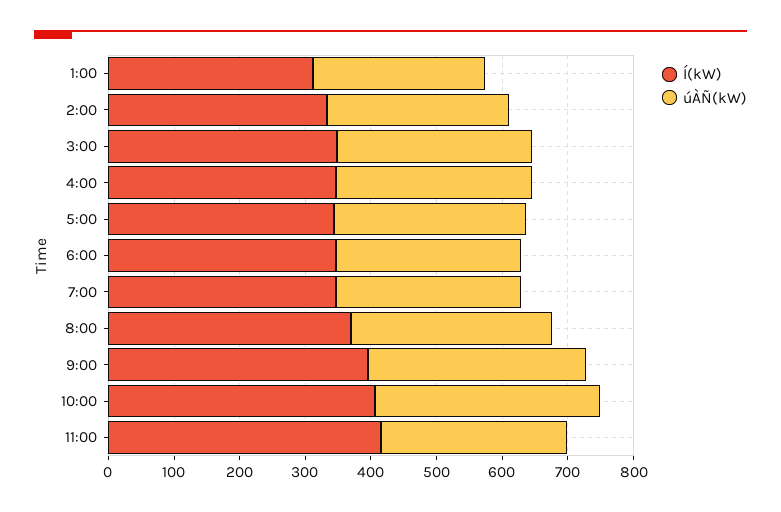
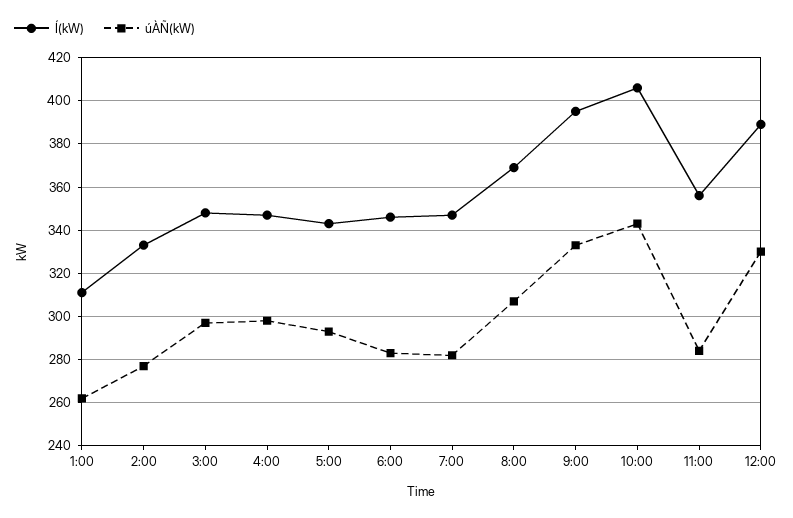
Í(kW), 11:00: 420 -> 355
Í(kW), 12:00: none -> 390
úÀÑ(kW), 12:00: none -> 330

